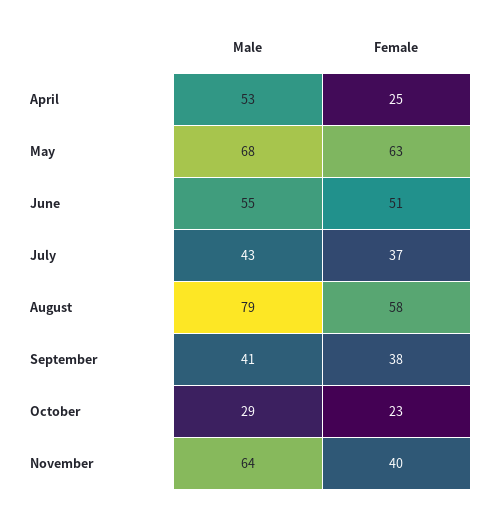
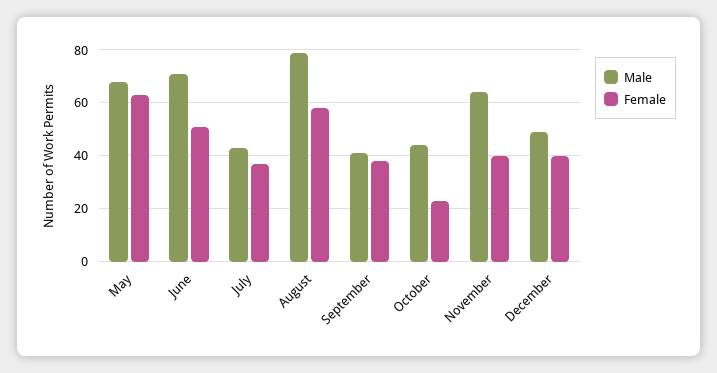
Male, April: 53 -> none
Female, April: 25 -> none
Male, June: 55 -> 70
Male, October: 29 -> 45
Male, December: none -> 50
Female, December: none -> 40

